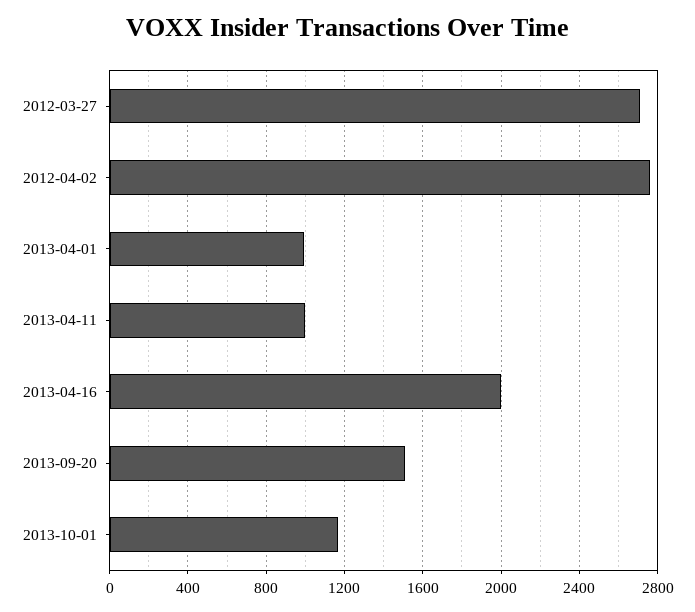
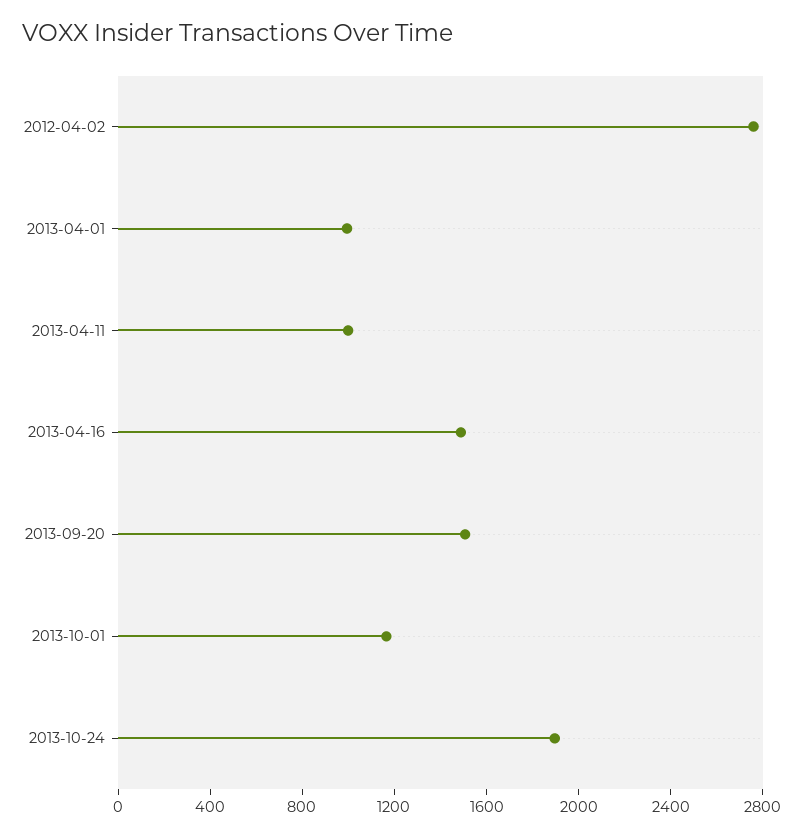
2012-03-27: 2700 -> none
2013-04-16: 2000 -> 1500
2013-10-24: none -> 1900

